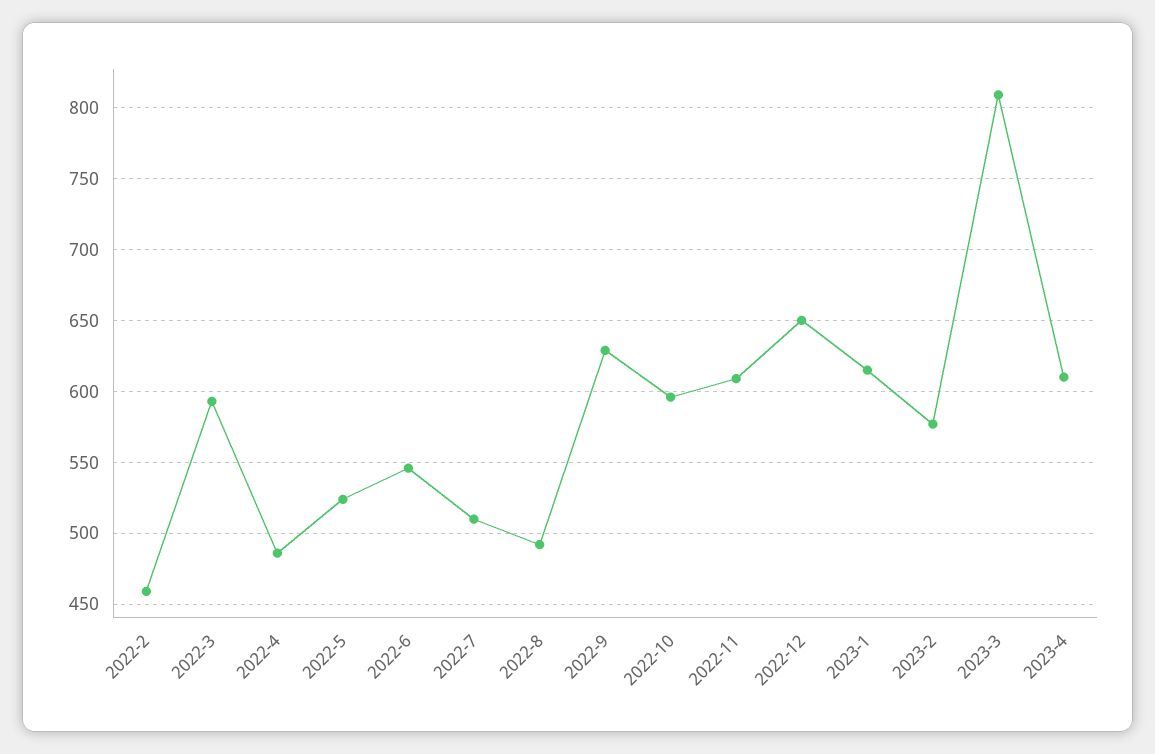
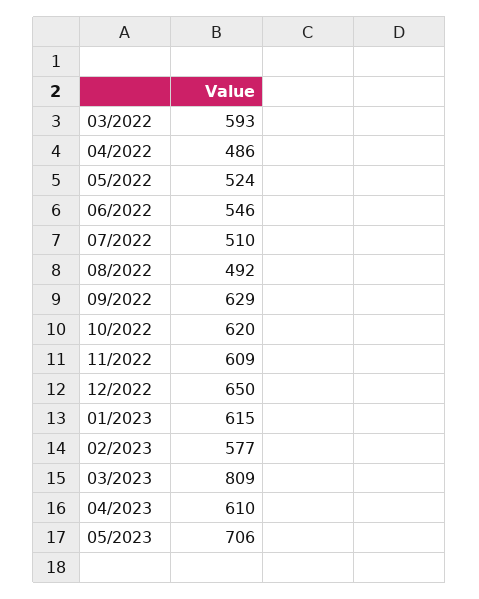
2022-2: 460 -> none
2022-10: 595 -> 620
05/2023: none -> 706

